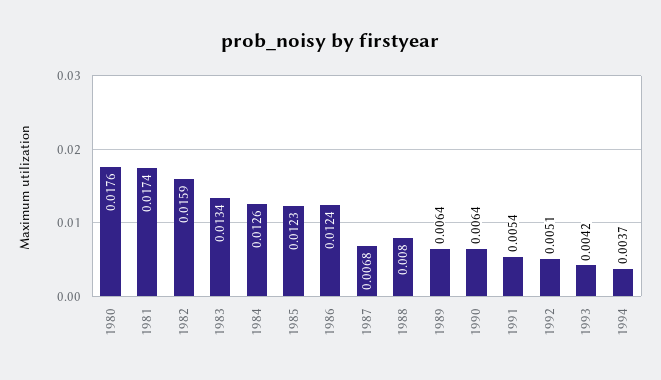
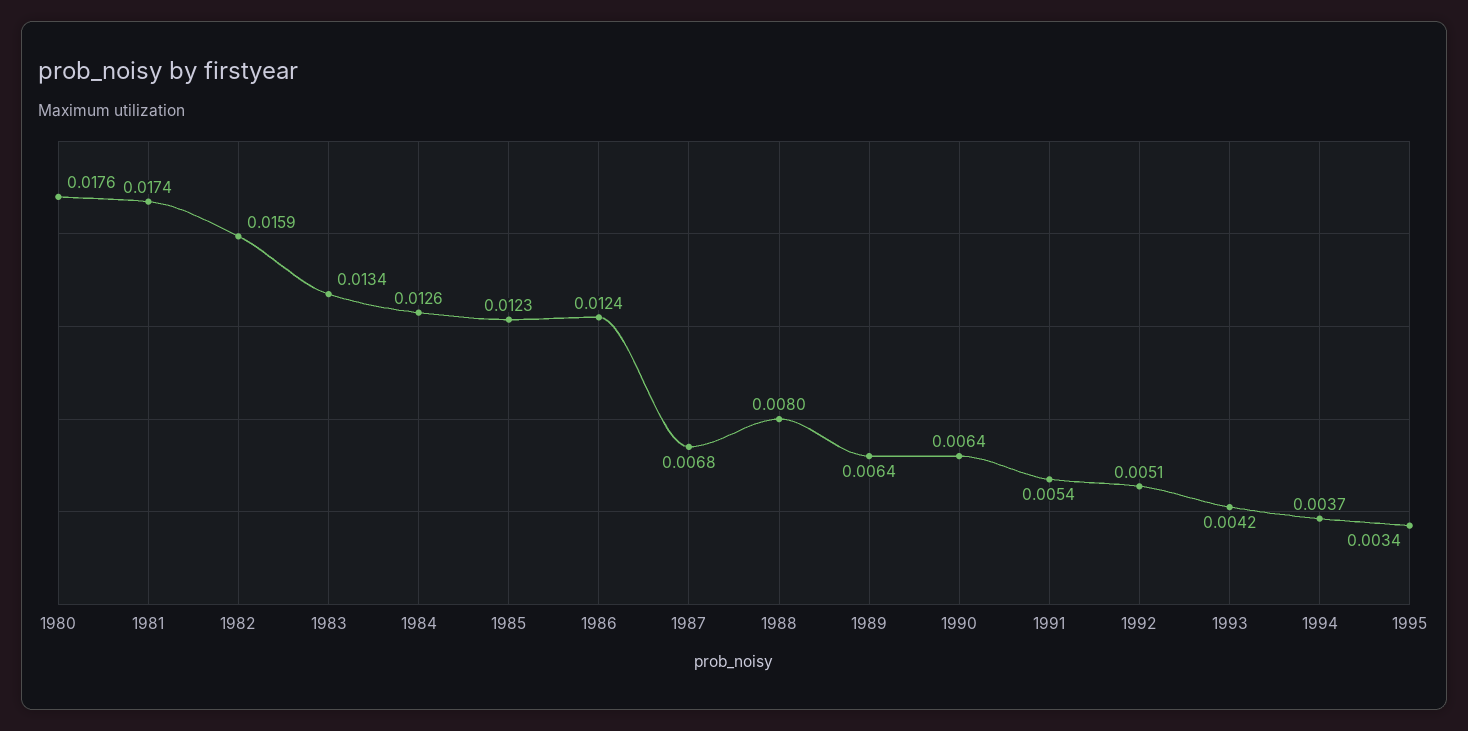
1995: none -> 0.0034

